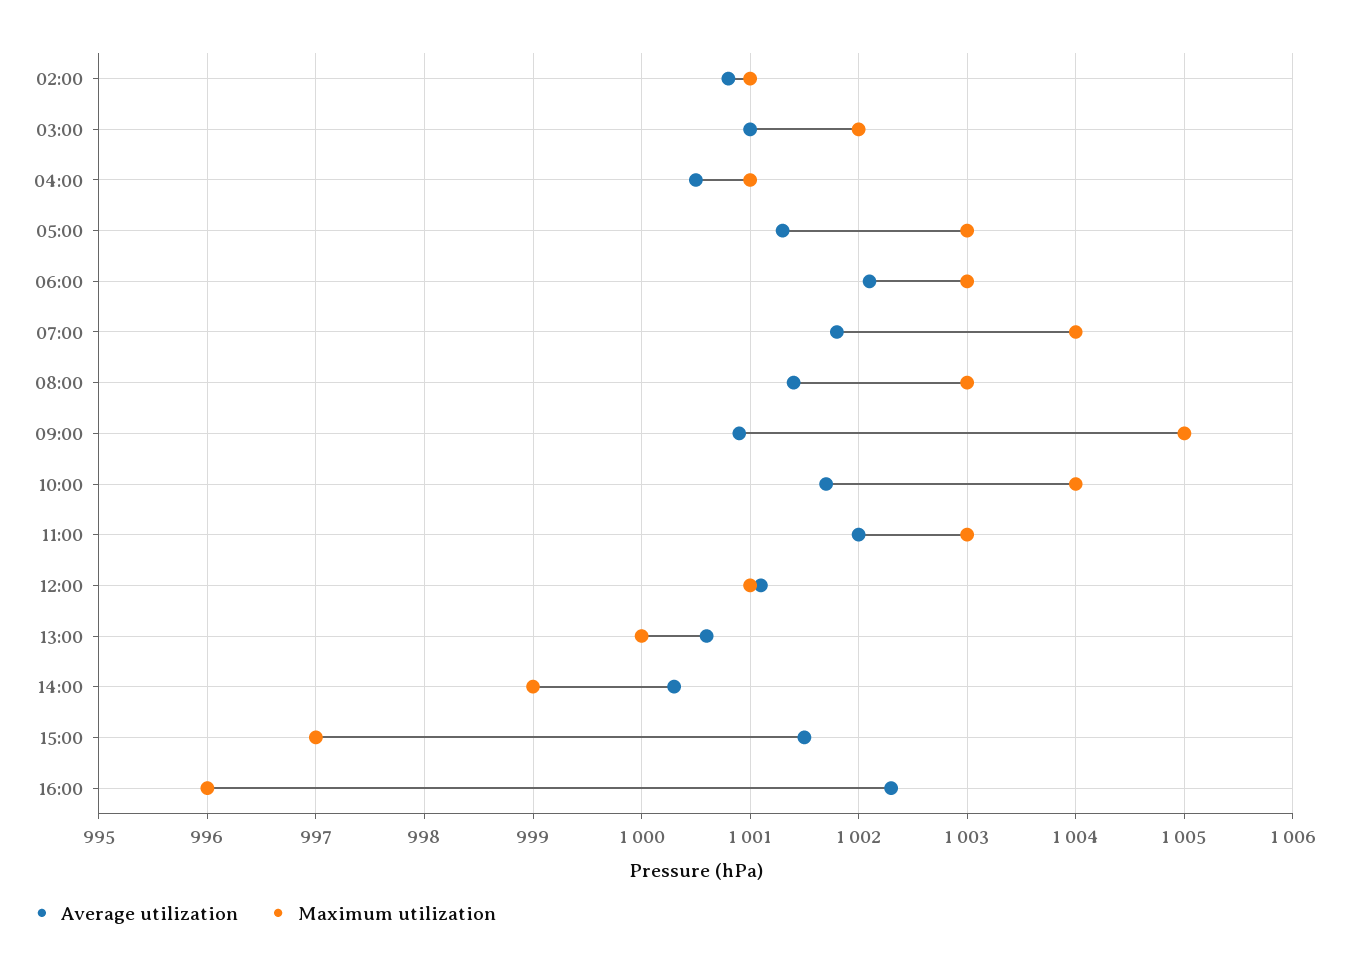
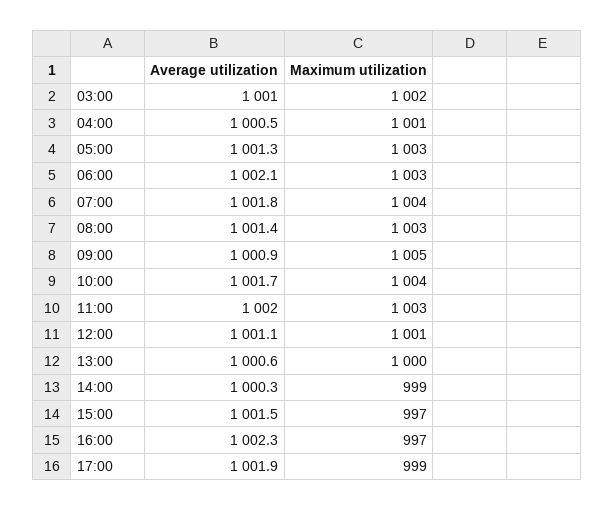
Average utilization, 02:00: 1000.8 -> none
Maximum utilization, 02:00: 1001 -> none
Maximum utilization, 16:00: 996 -> 997
Average utilization, 17:00: none -> 1001.9
Maximum utilization, 17:00: none -> 999

